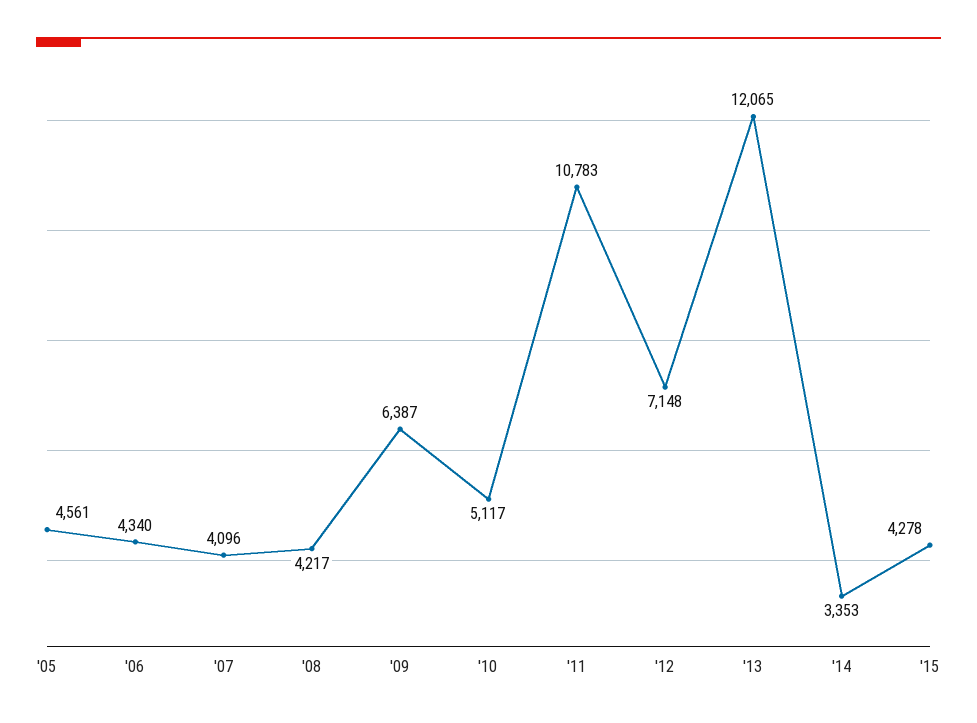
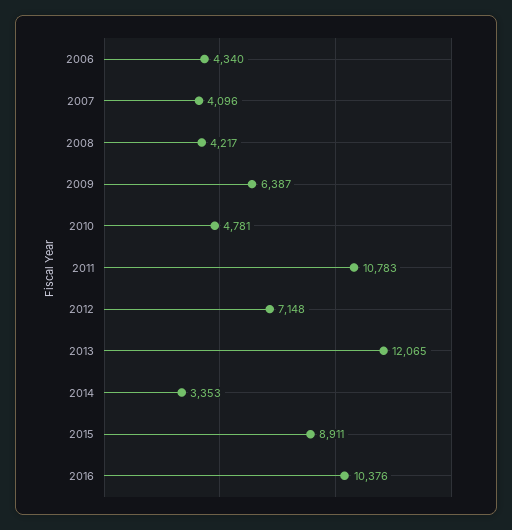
'05: 4561 -> none
'10: 5117 -> 4781
'15: 4278 -> 8911
2016: none -> 10376

